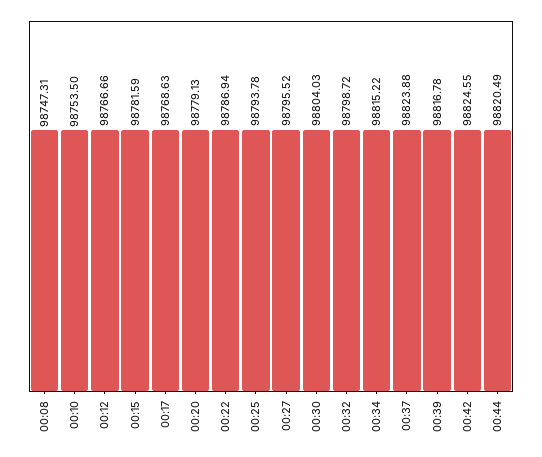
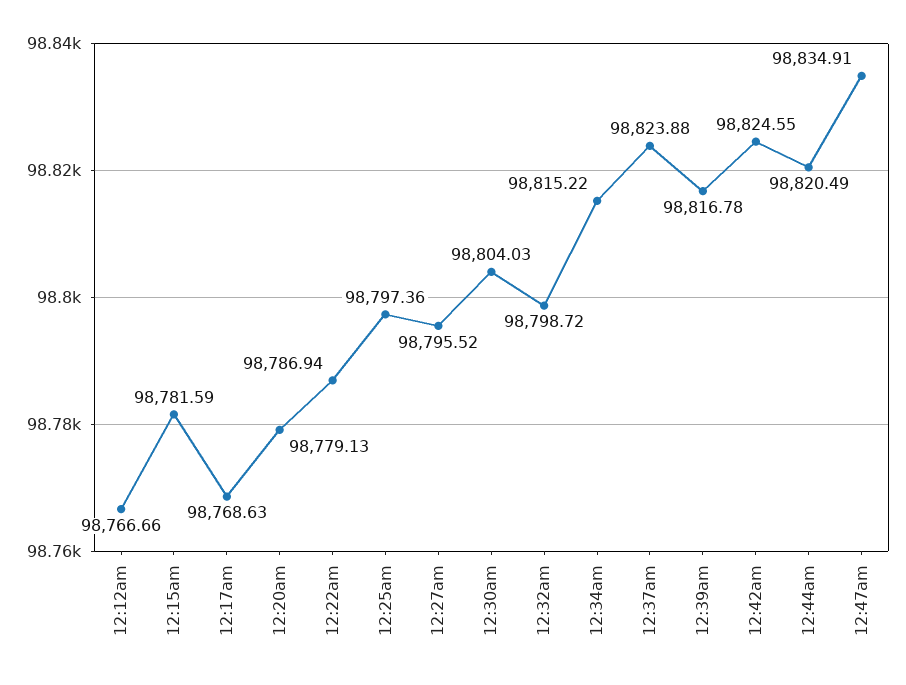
00:08: 98747.31 -> none
00:10: 98753.5 -> none
00:25: 98793.78 -> 98797.36
12:47am: none -> 98834.91

